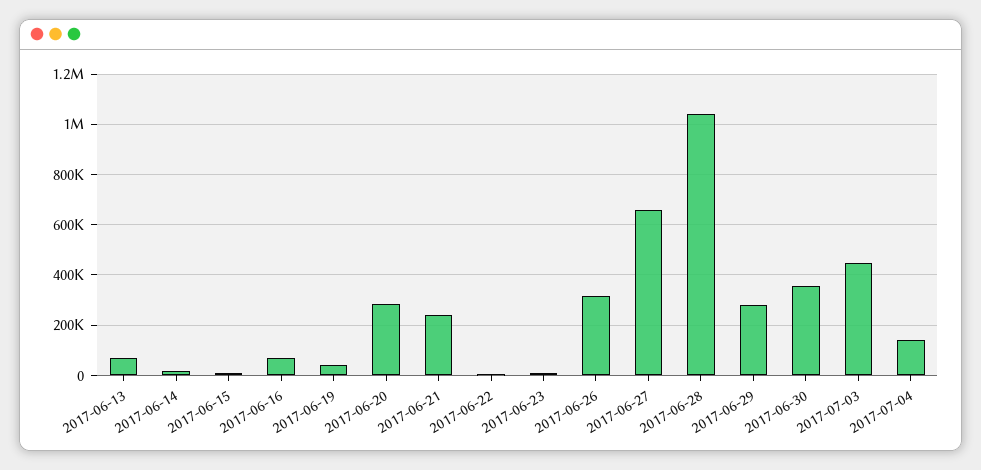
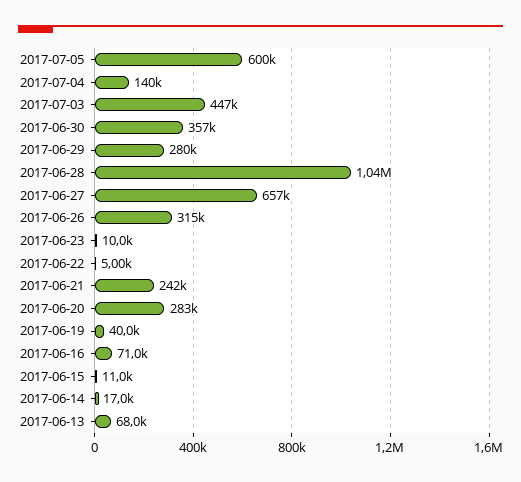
2017-07-05: none -> 600000

